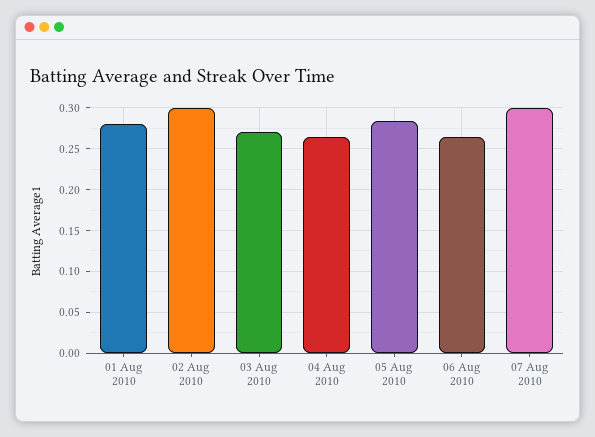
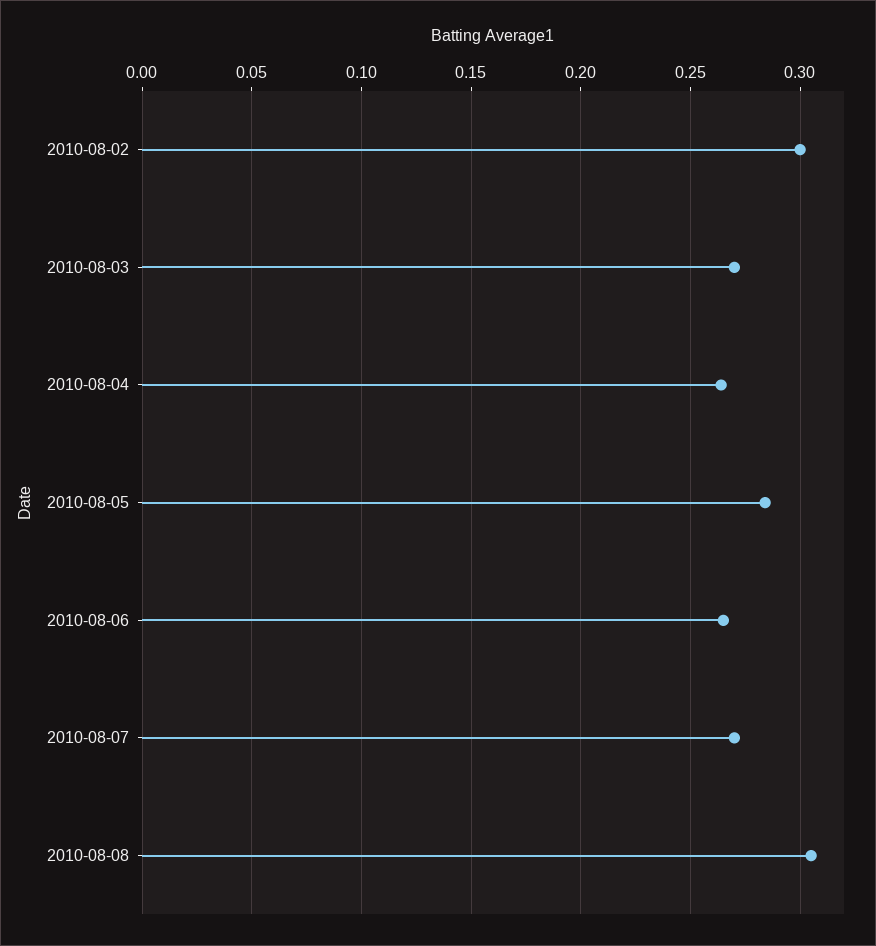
01 Aug 2010: 0.28 -> none
07 Aug 2010: 0.3 -> 0.27
2010-08-08: none -> 0.305

